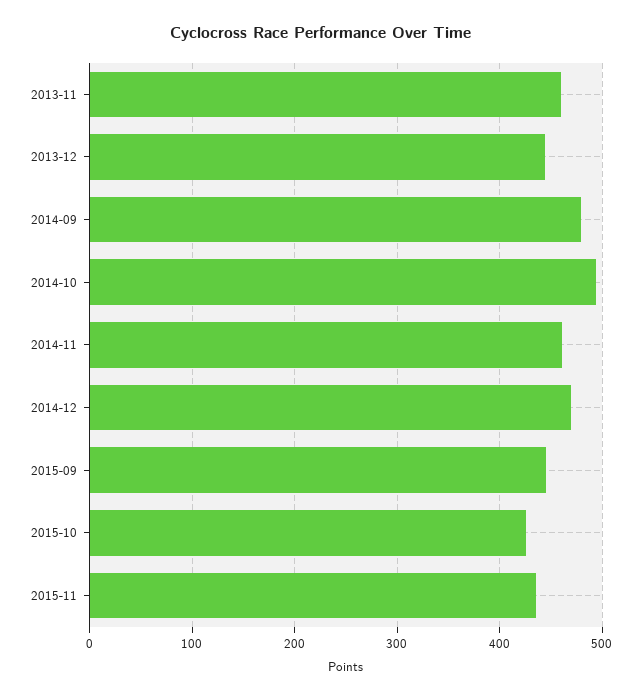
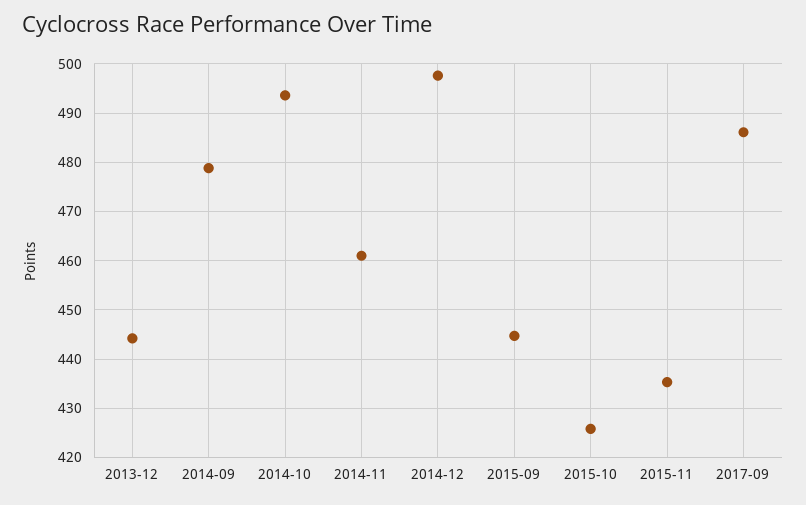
2013-11: 460 -> none
2014-12: 470 -> 498
2017-09: none -> 486

